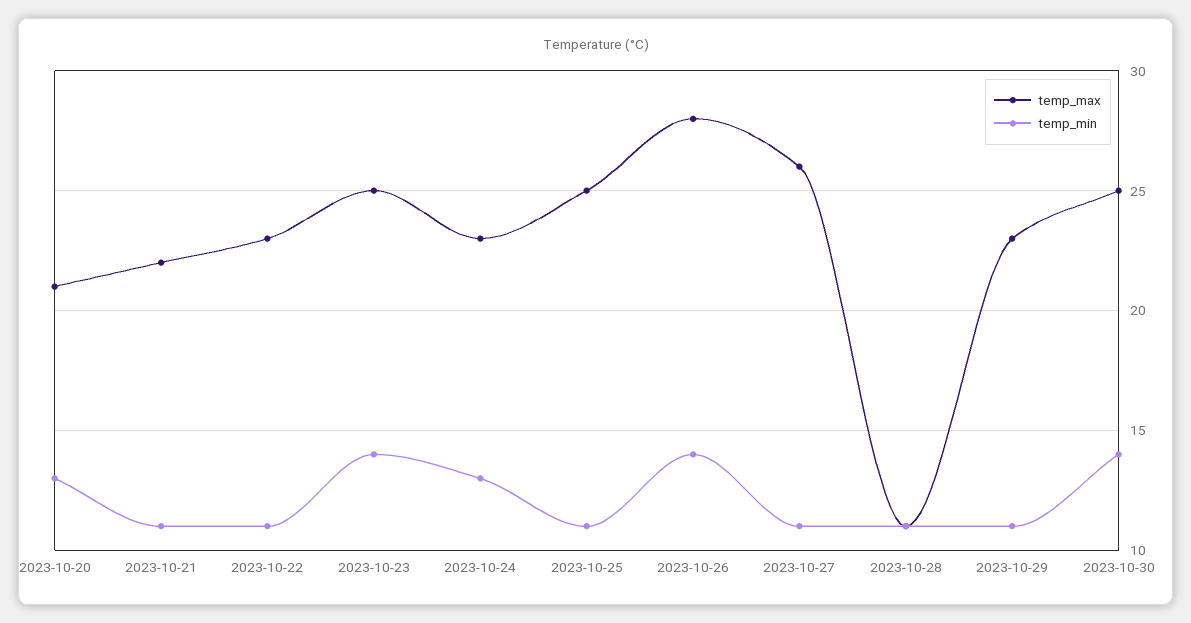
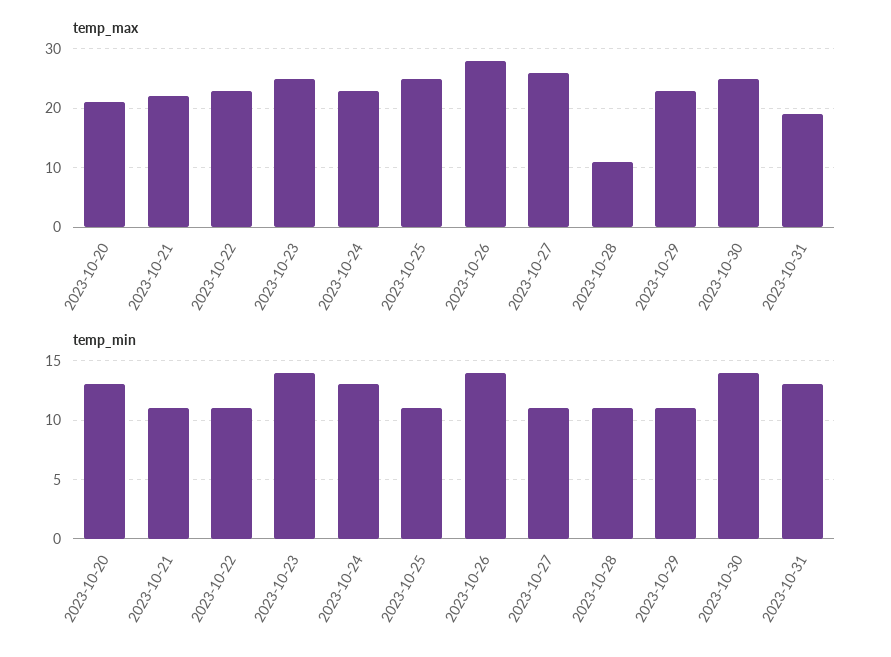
temp_max, 2023-10-31: none -> 20
temp_min, 2023-10-31: none -> 13

